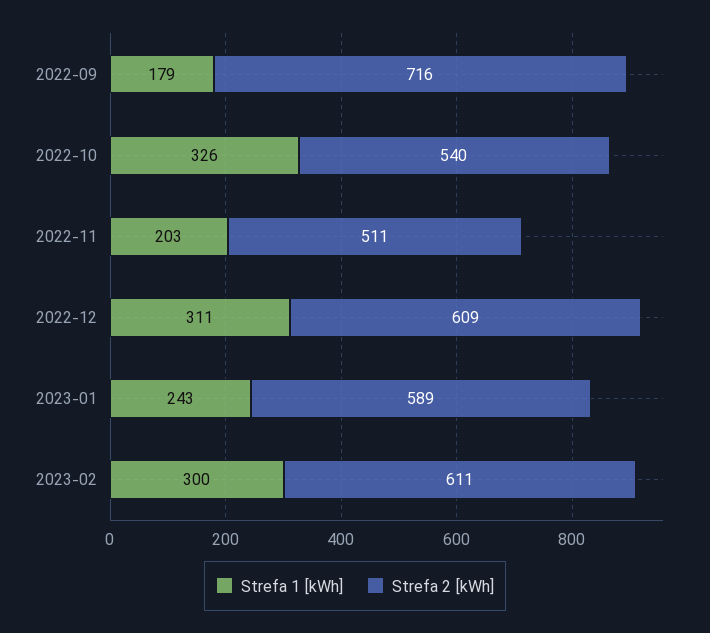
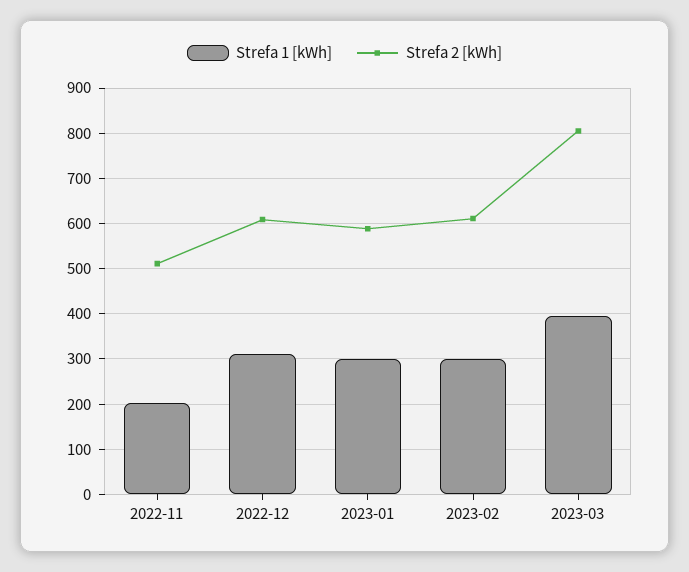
Strefa 1 [kWh], 2022-09: 179 -> none
Strefa 2 [kWh], 2022-09: 716 -> none
Strefa 1 [kWh], 2022-10: 326 -> none
Strefa 2 [kWh], 2022-10: 540 -> none
Strefa 1 [kWh], 2023-01: 243 -> 300
Strefa 1 [kWh], 2023-03: none -> 400
Strefa 2 [kWh], 2023-03: none -> 800

